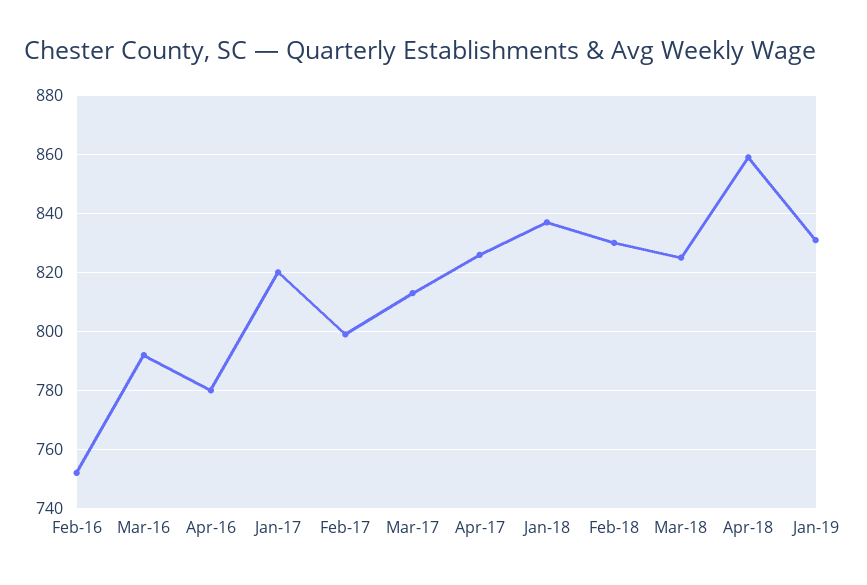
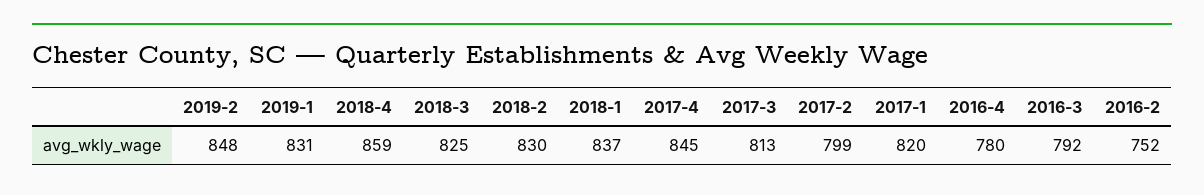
Apr-17: 825 -> 845
2019-2: none -> 848

